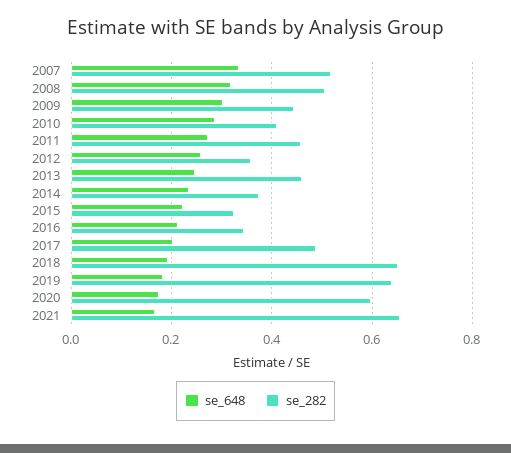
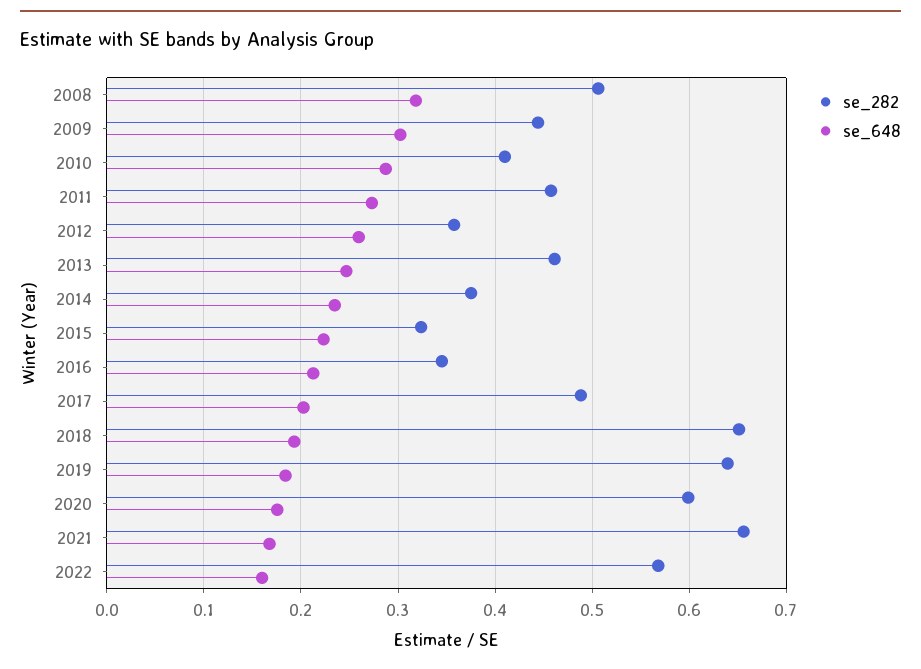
se_648, 2007: 0.34 -> none
se_282, 2007: 0.52 -> none
se_282, 2022: none -> 0.57
se_648, 2022: none -> 0.16

